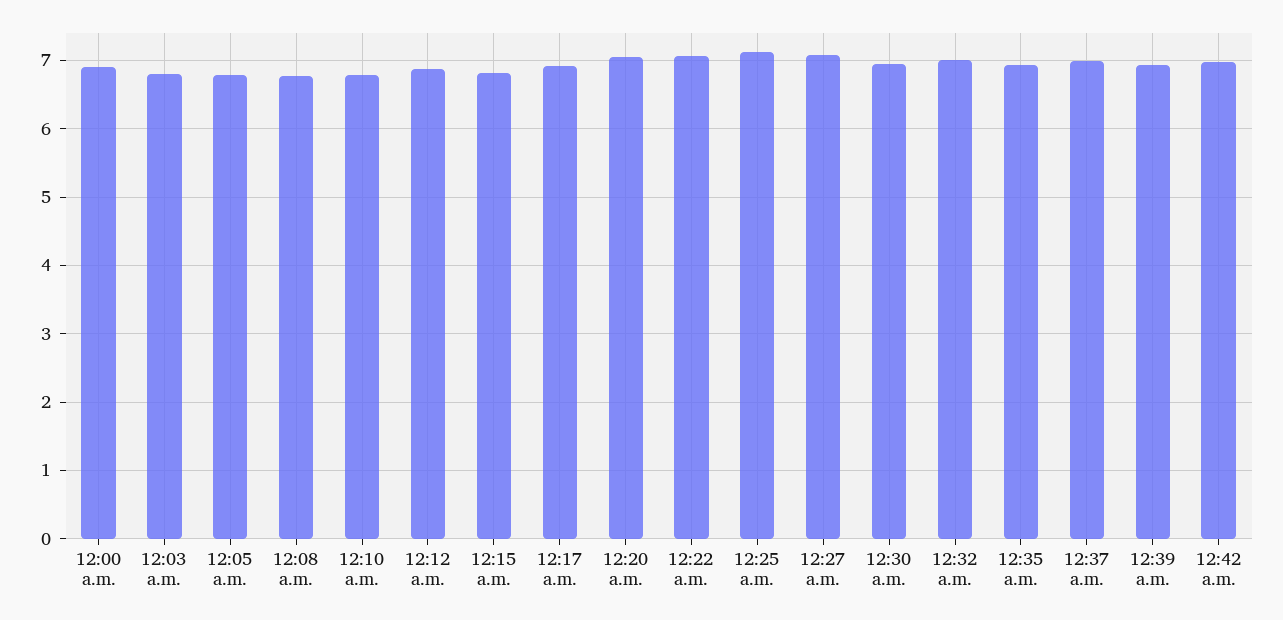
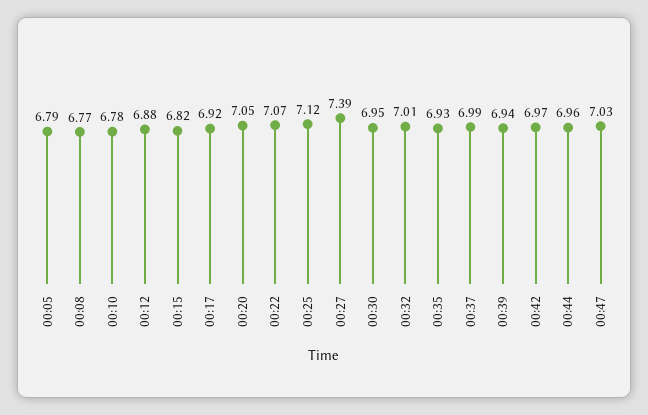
12:00 a.m.: 6.9 -> none
12:03 a.m.: 6.8 -> none
12:27 a.m.: 7.1 -> 7.39
00:44: none -> 6.96
00:47: none -> 7.03

